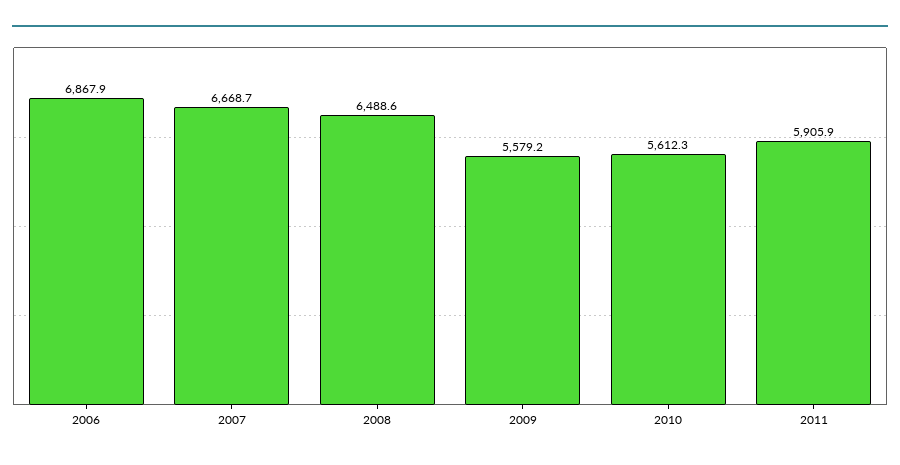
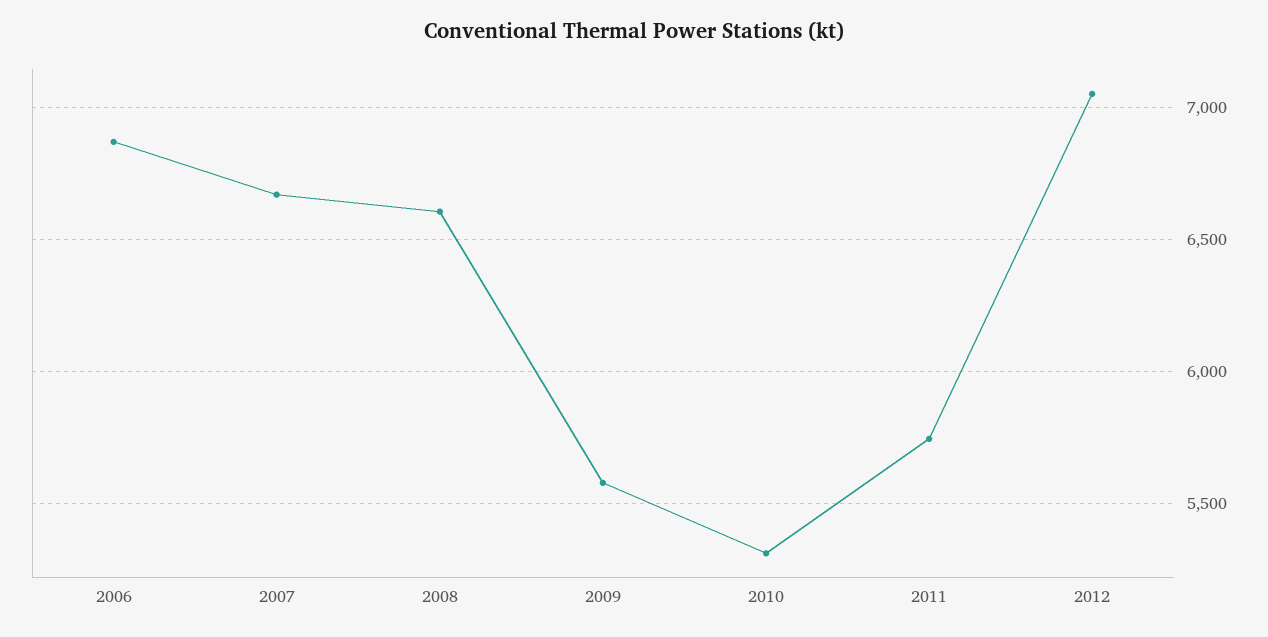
2008: 6488.6 -> 6600
2010: 5612.3 -> 5300
2011: 5905.9 -> 5750
2012: none -> 7050

